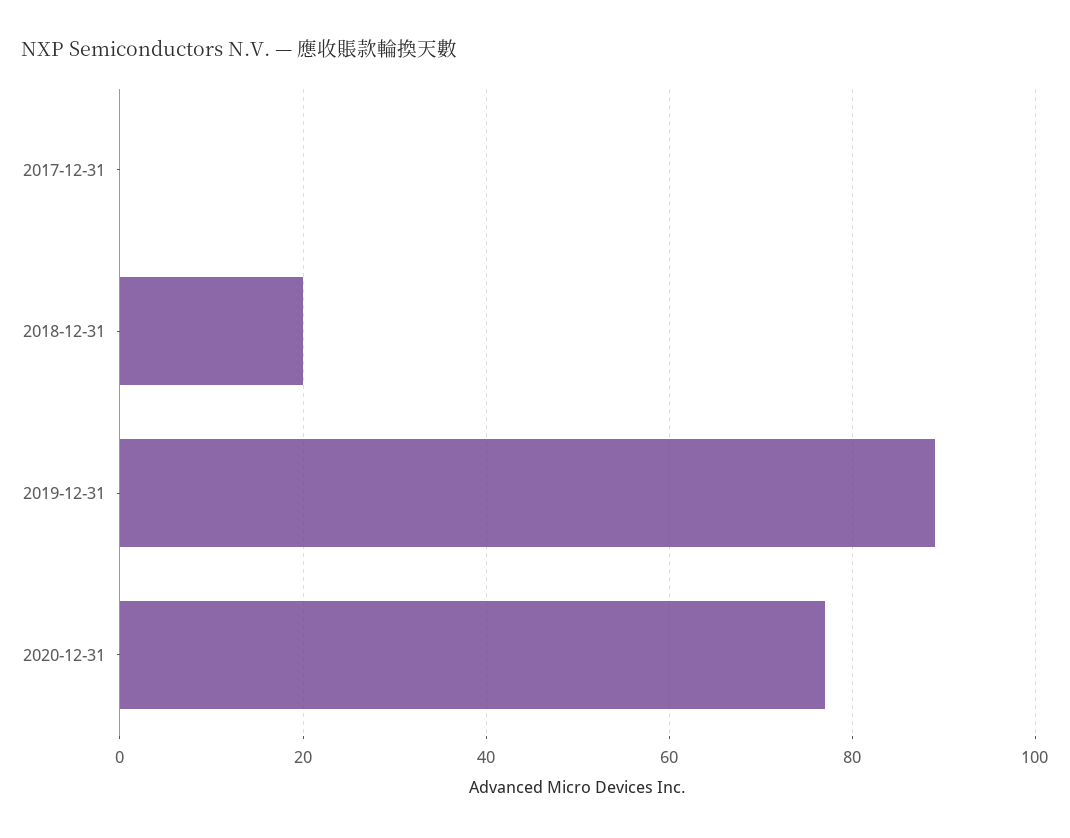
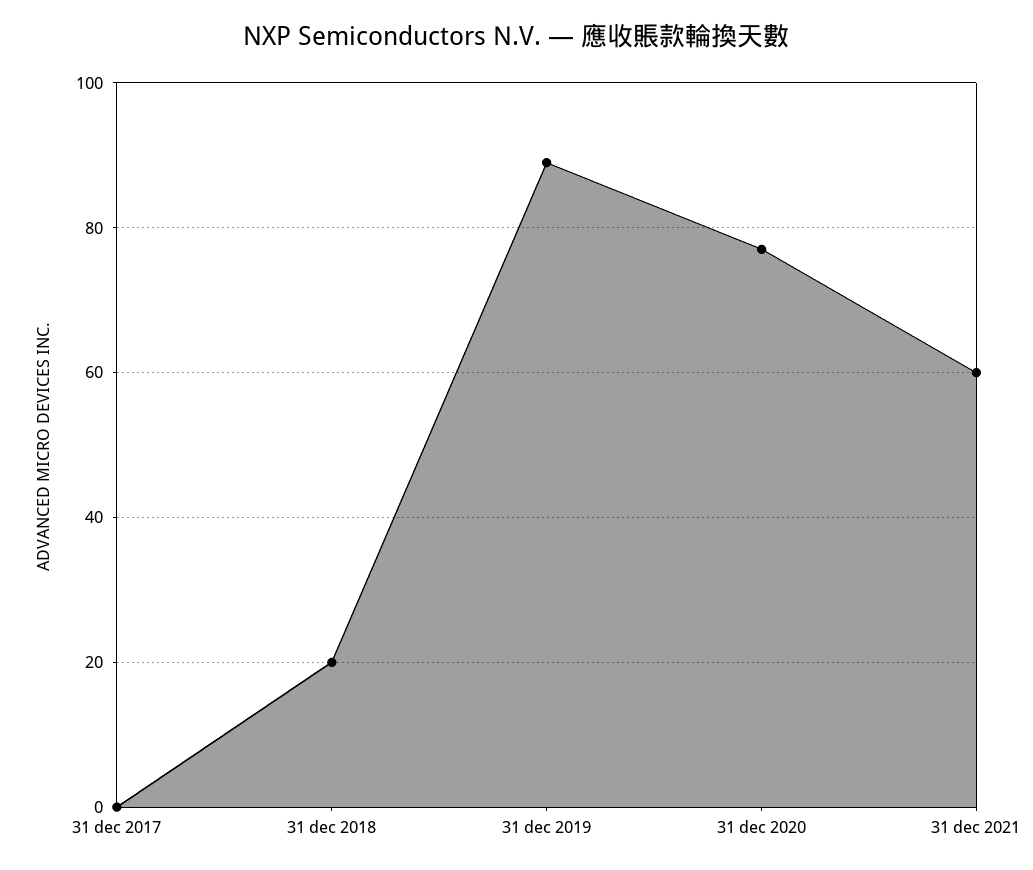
31 dec 2021: none -> 60

